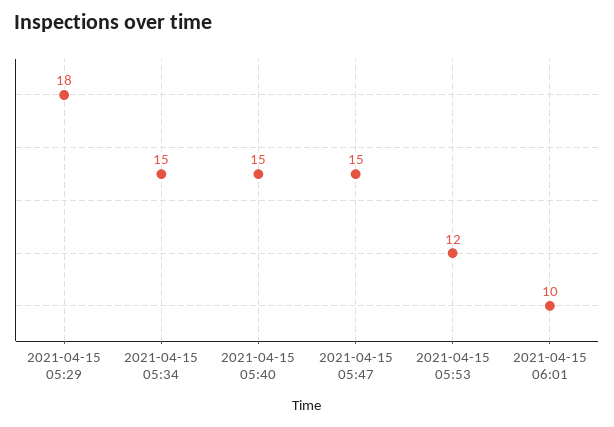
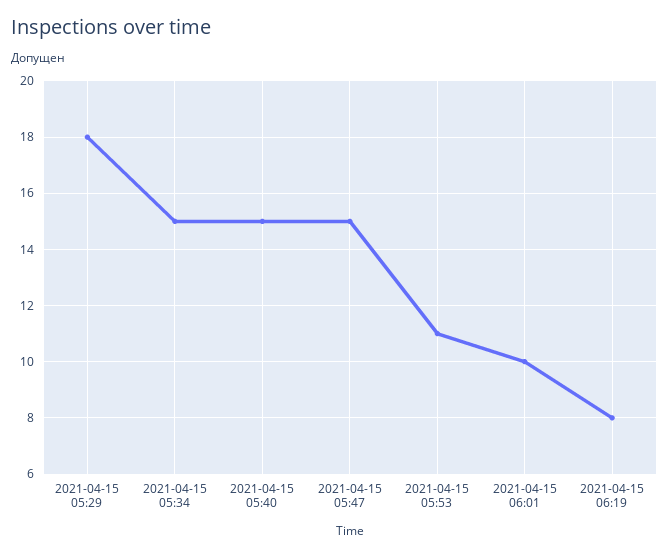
2021-04-15 05:53: 12 -> 11
2021-04-15 06:19: none -> 8

